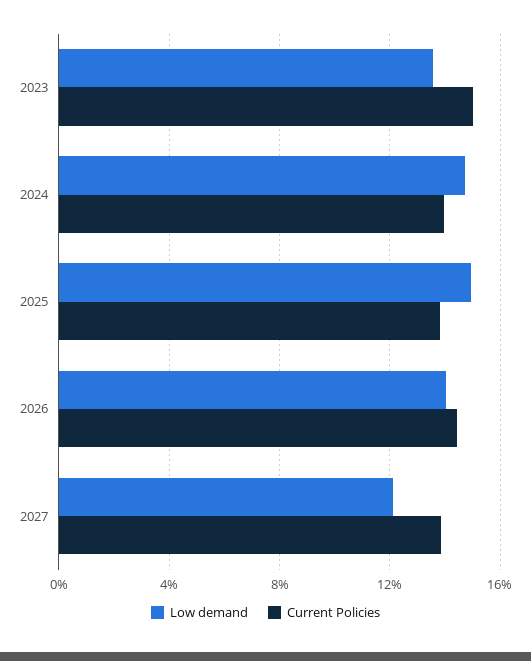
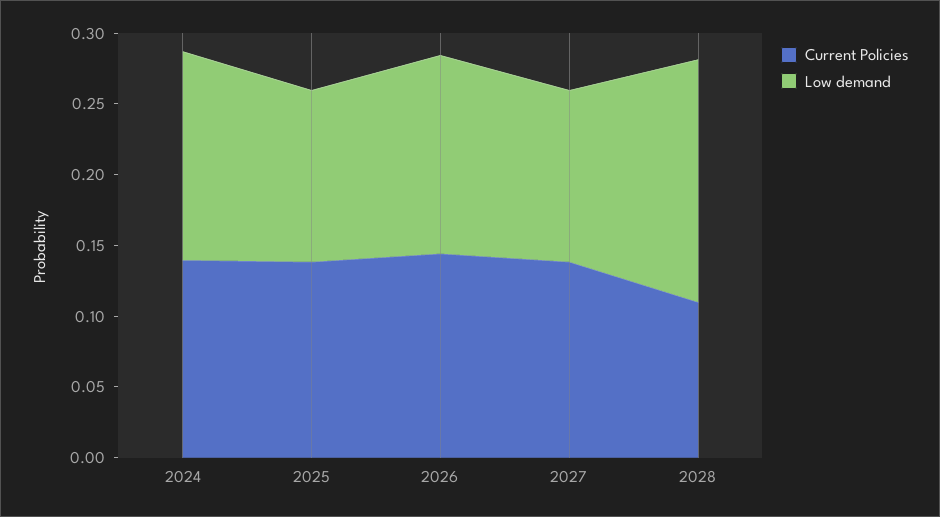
Low demand, 2023: 0.135 -> none
Current Policies, 2023: 0.15 -> none
Low demand, 2025: 0.15 -> 0.12
Current Policies, 2028: none -> 0.11
Low demand, 2028: none -> 0.17

